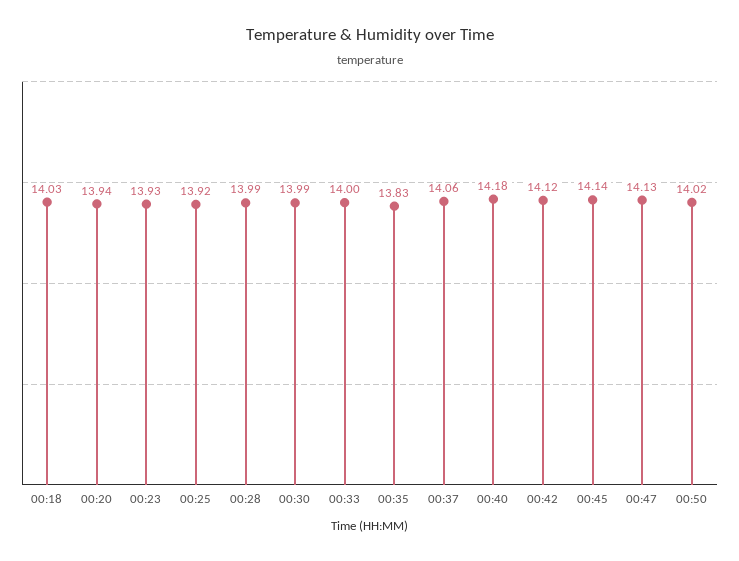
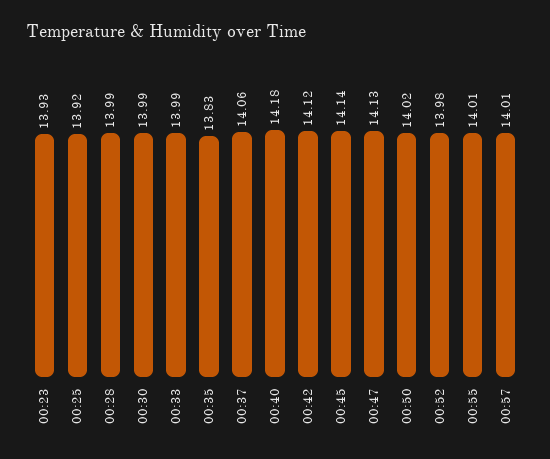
00:18: 14.03 -> none
00:20: 13.94 -> none
00:33: 14 -> 13.99
00:52: none -> 13.98
00:55: none -> 14.01
00:57: none -> 14.01

